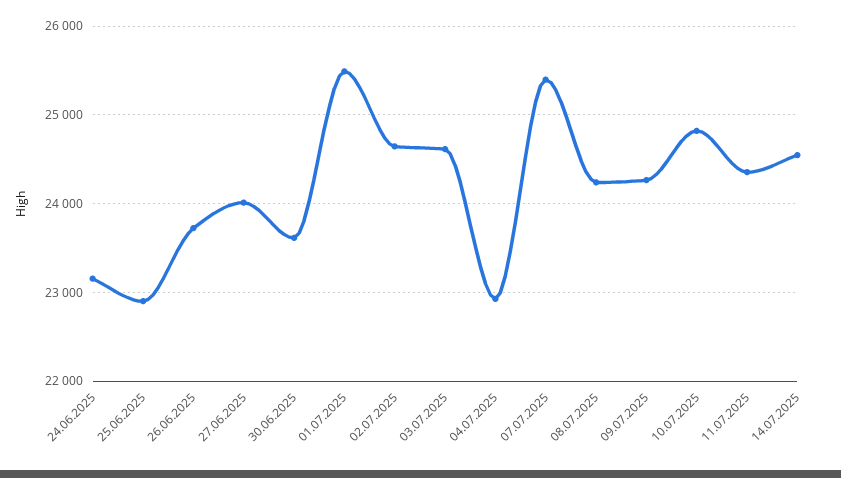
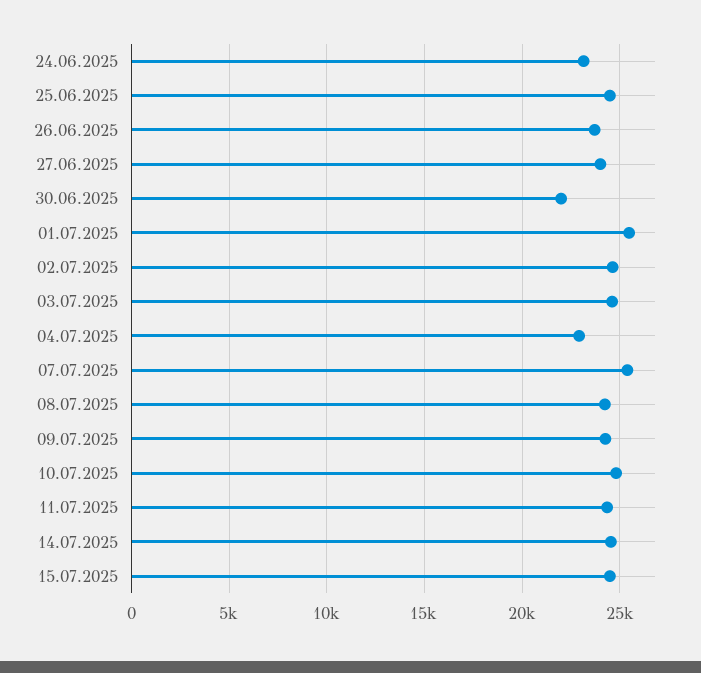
25.06.2025: 22900 -> 24500
30.06.2025: 23600 -> 22000
15.07.2025: none -> 24500

